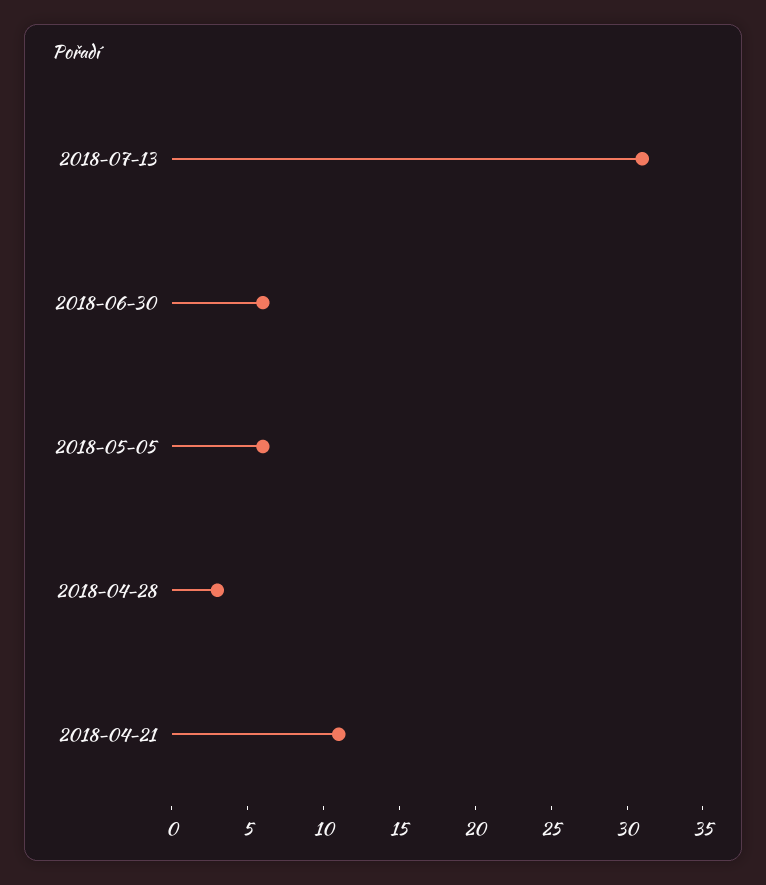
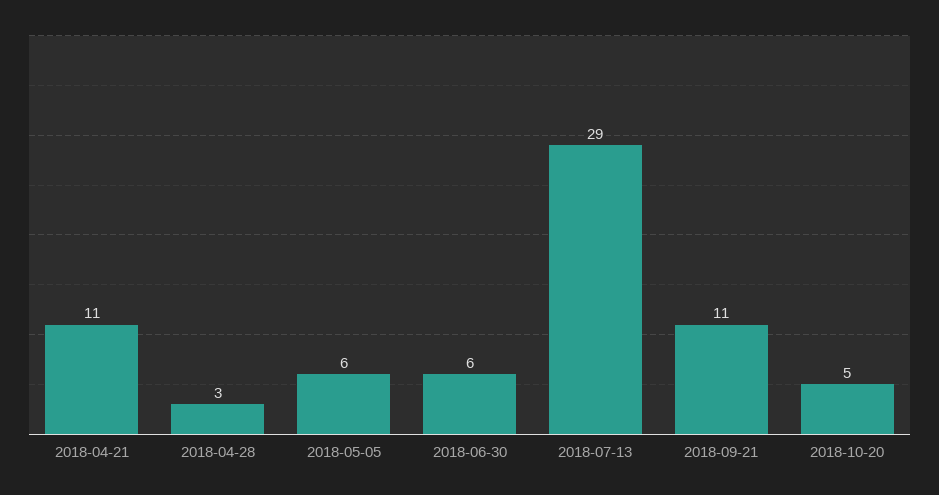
2018-07-13: 31 -> 29
2018-09-21: none -> 11
2018-10-20: none -> 5

